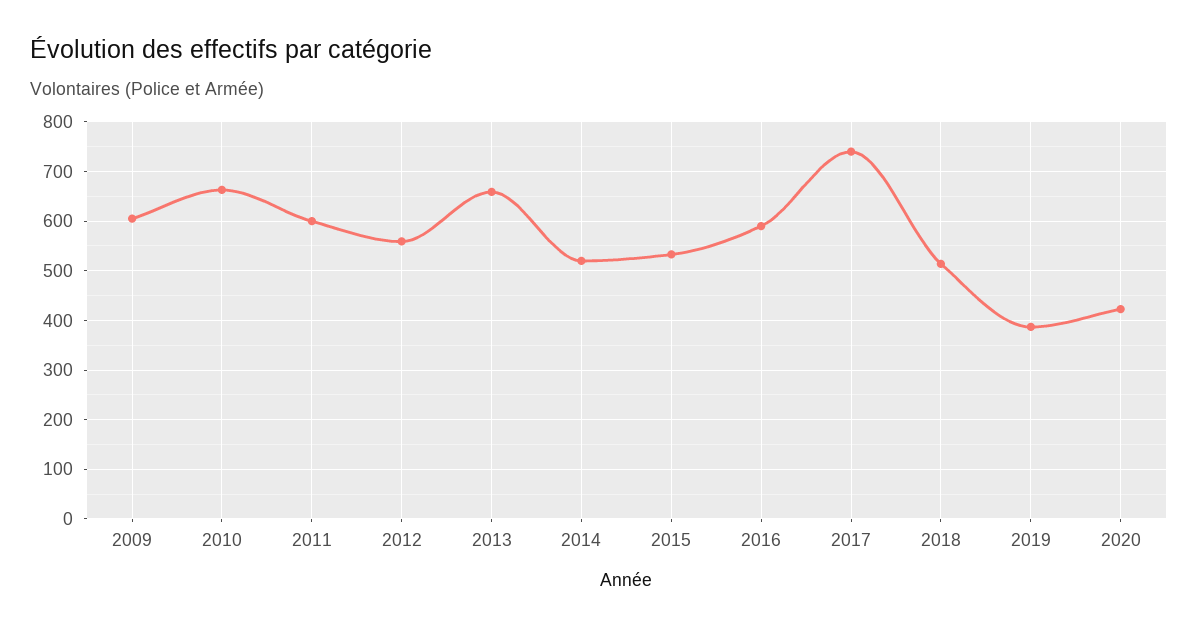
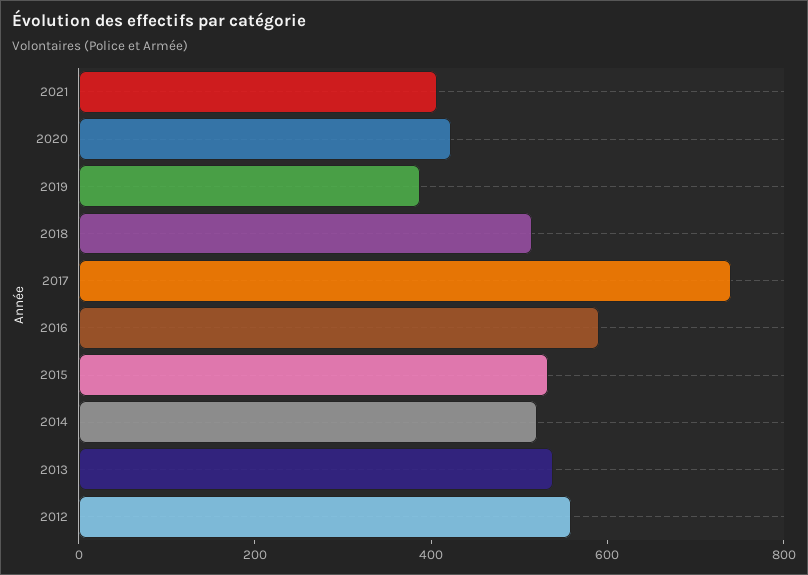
2009: 600 -> none
2010: 660 -> none
2011: 600 -> none
2013: 660 -> 550
2021: none -> 400

